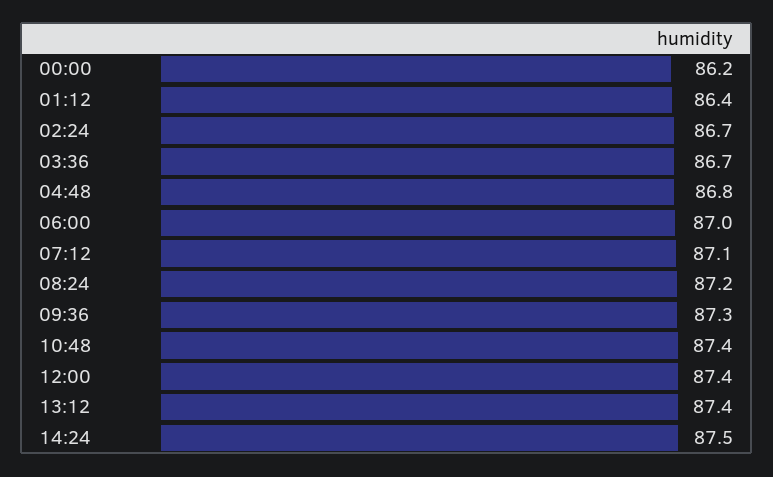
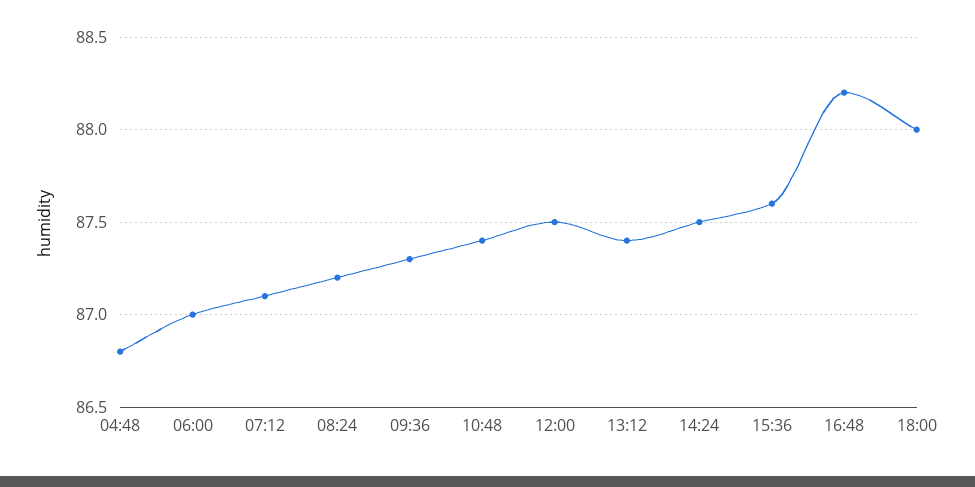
00:00: 86.2 -> none
01:12: 86.4 -> none
02:24: 86.7 -> none
03:36: 86.7 -> none
12:00: 87.4 -> 87.5
15:36: none -> 87.6
16:48: none -> 88.2
18:00: none -> 88

